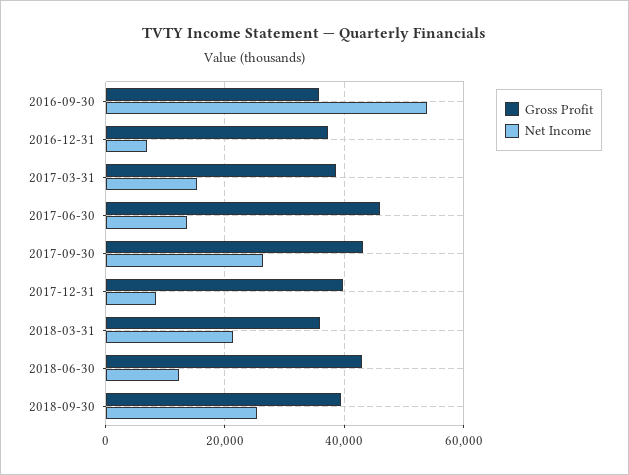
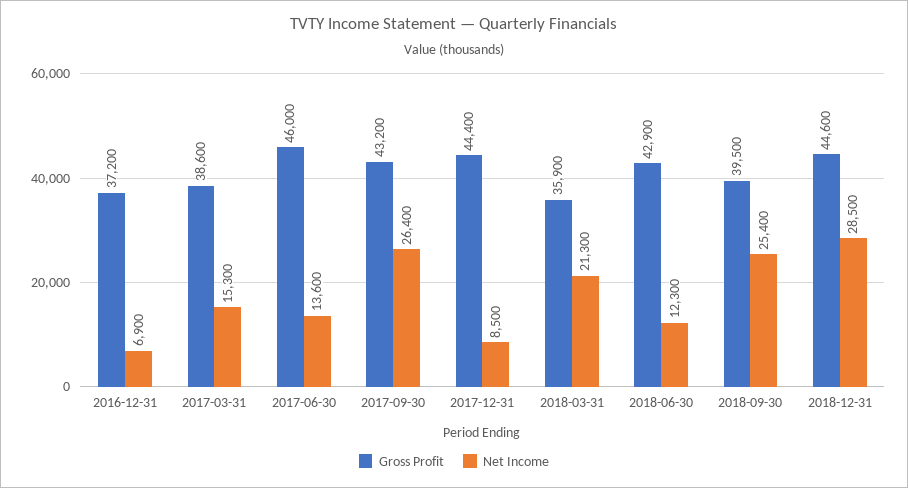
Gross Profit, 2016-09-30: 36000 -> none
Net Income, 2016-09-30: 54000 -> none
Gross Profit, 2017-12-31: 40000 -> 44400
Gross Profit, 2018-12-31: none -> 44600
Net Income, 2018-12-31: none -> 28500

